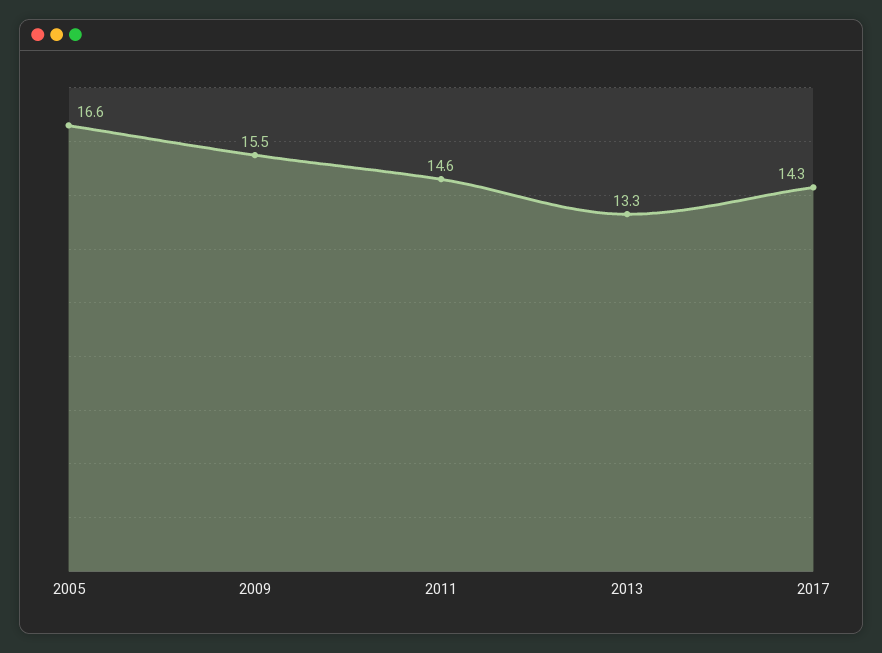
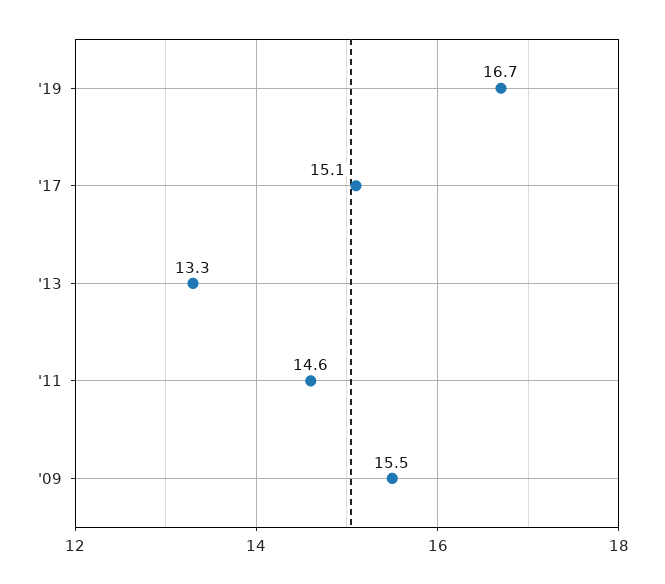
2005: 16.6 -> none
2017: 14.3 -> 15.1
'19: none -> 16.7

